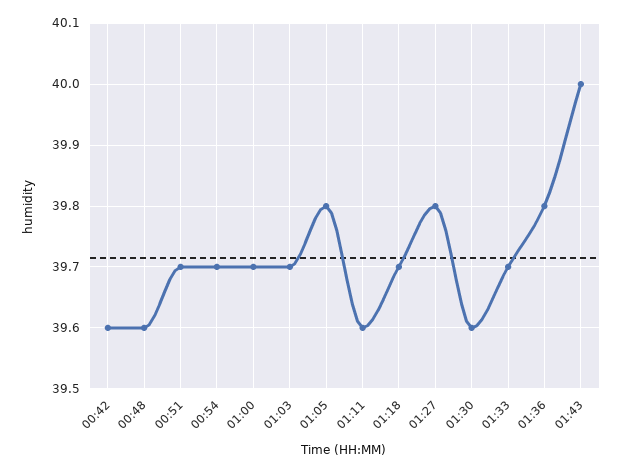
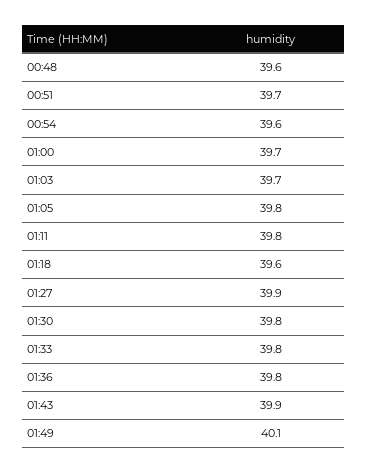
00:42: 39.6 -> none
00:54: 39.7 -> 39.6
01:11: 39.6 -> 39.8
01:18: 39.7 -> 39.6
01:27: 39.8 -> 39.9
01:30: 39.6 -> 39.8
01:33: 39.7 -> 39.8
01:43: 40 -> 39.9
01:49: none -> 40.1

